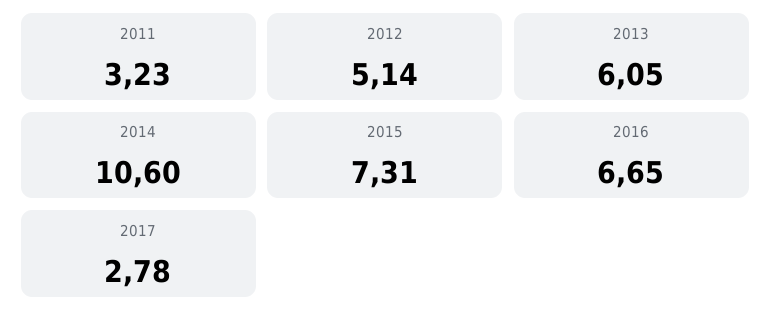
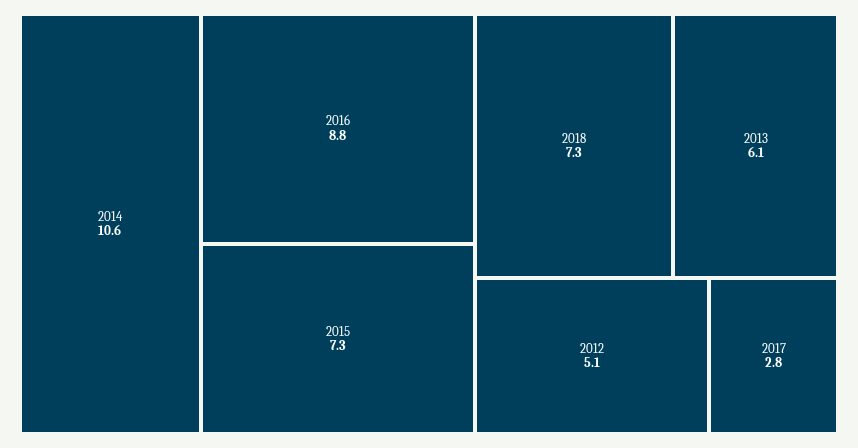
2011: 3.23 -> none
2016: 6.65 -> 8.8
2018: none -> 7.3

